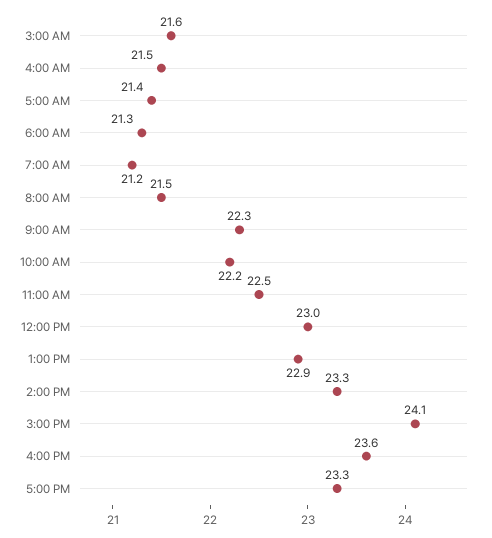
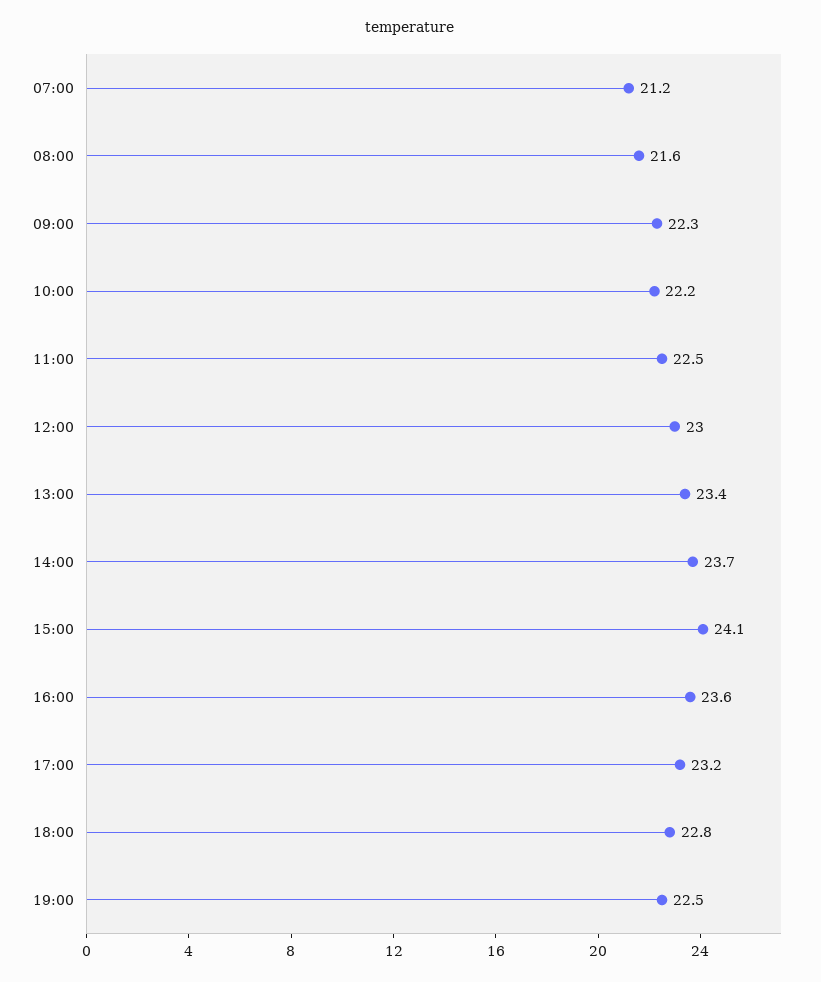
3:00 AM: 21.6 -> none
4:00 AM: 21.5 -> none
5:00 AM: 21.4 -> none
6:00 AM: 21.3 -> none
8:00 AM: 21.5 -> 21.6
1:00 PM: 22.9 -> 23.4
2:00 PM: 23.3 -> 23.7
5:00 PM: 23.3 -> 23.2
18:00: none -> 22.8
19:00: none -> 22.5

